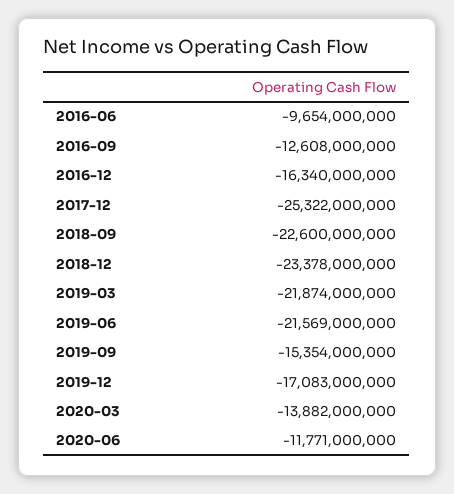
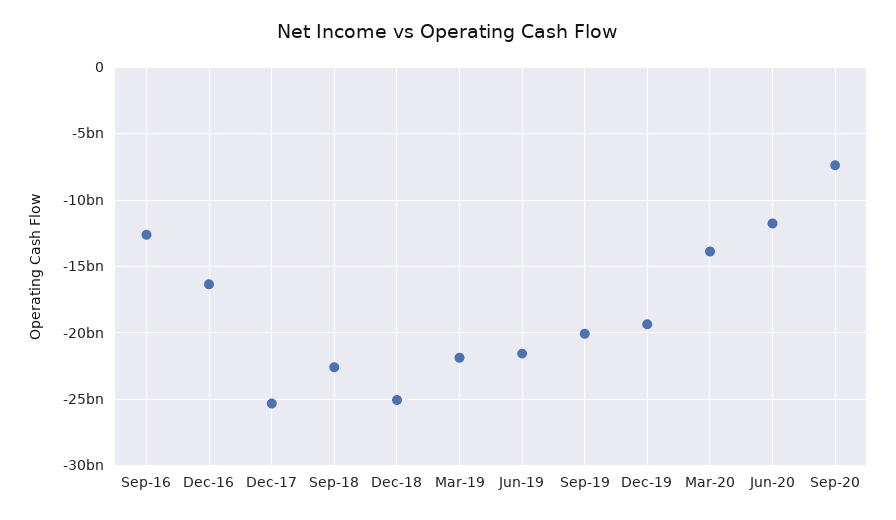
2016-06: -9654000000 -> none
2018-12: -23378000000 -> -25000000000
2019-09: -15354000000 -> -20000000000
2019-12: -17083000000 -> -19500000000
Sep-20: none -> -7500000000

